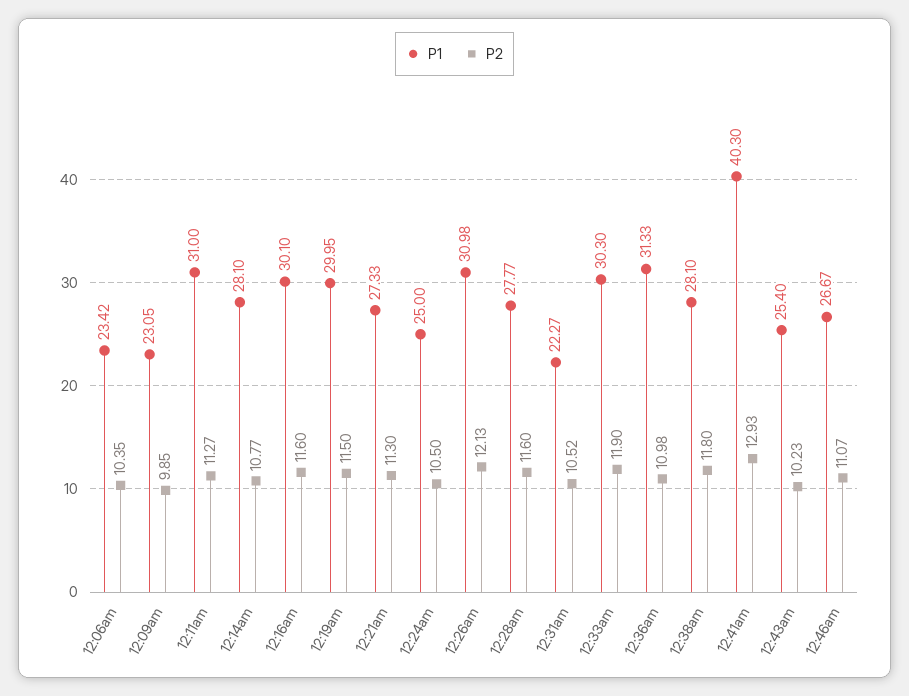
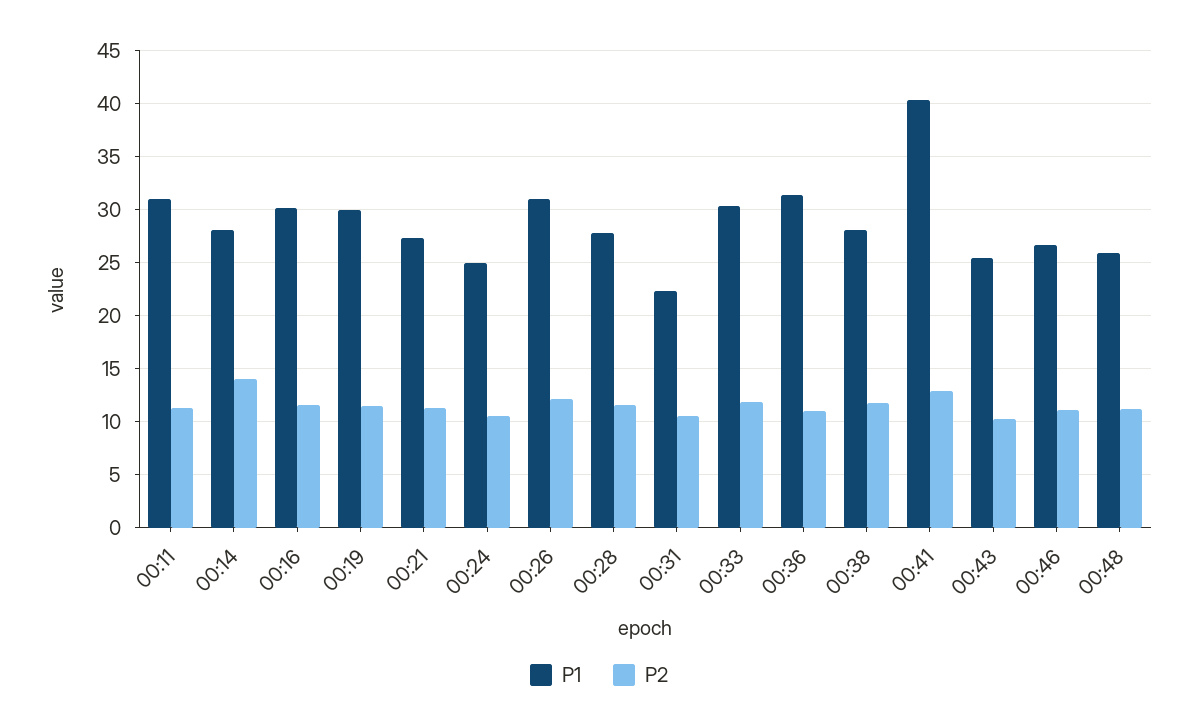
P1, 12:06am: 23.42 -> none
P2, 12:06am: 10.35 -> none
P1, 12:09am: 23.05 -> none
P2, 12:09am: 9.85 -> none
P2, 12:14am: 10.77 -> 14
P1, 00:48: none -> 26
P2, 00:48: none -> 11

